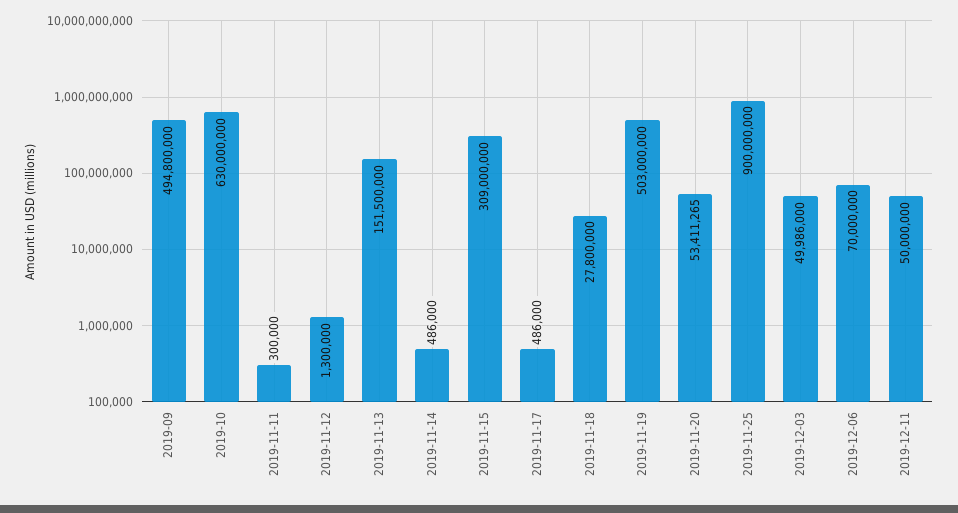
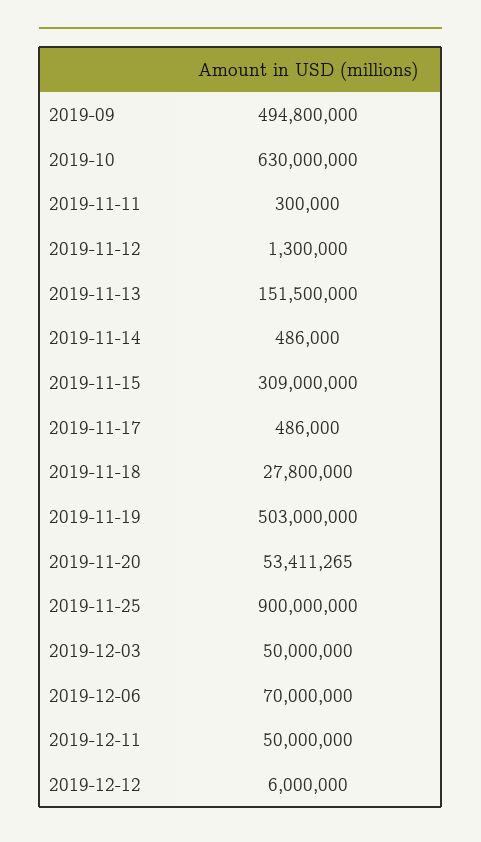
2019-12-03: 49986000 -> 50000000
2019-12-12: none -> 6000000

